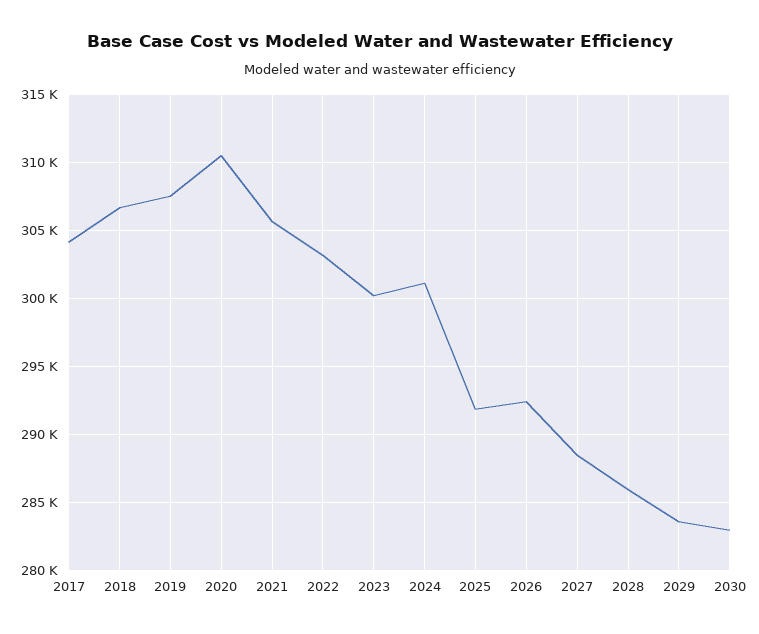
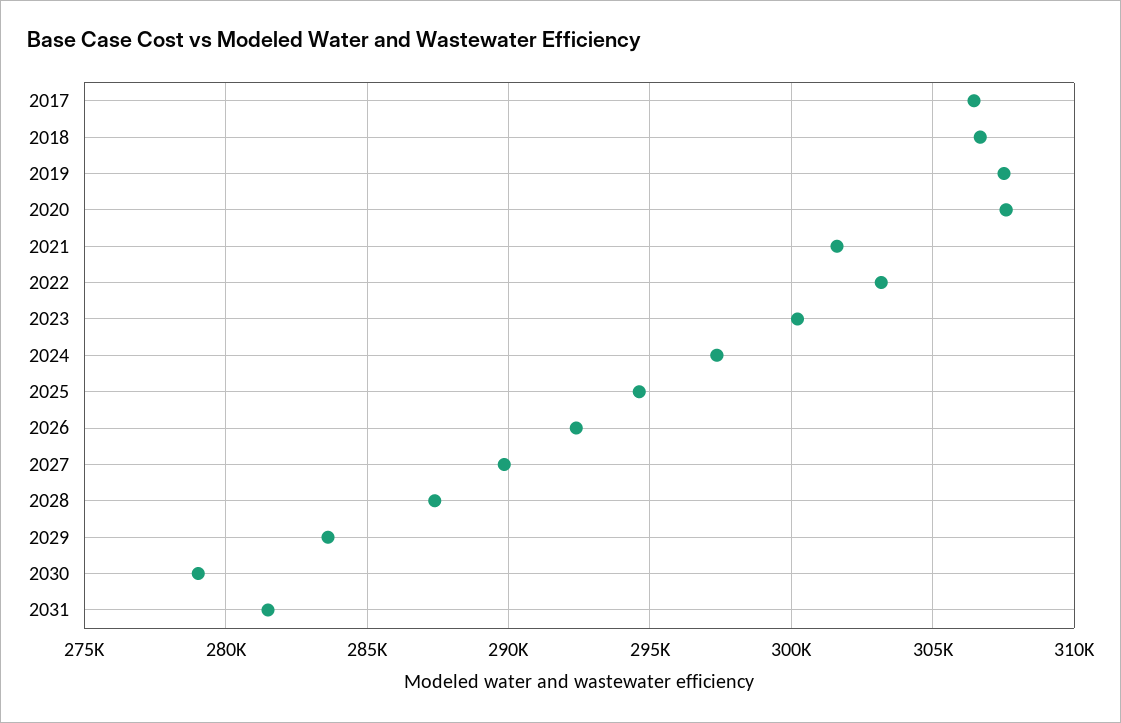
2017: 304000 -> 306500
2020: 310500 -> 307500
2021: 305500 -> 301500
2024: 301000 -> 297500
2025: 292000 -> 294500
2027: 288500 -> 290000
2028: 286000 -> 287500
2030: 283000 -> 279000
2031: none -> 281500

